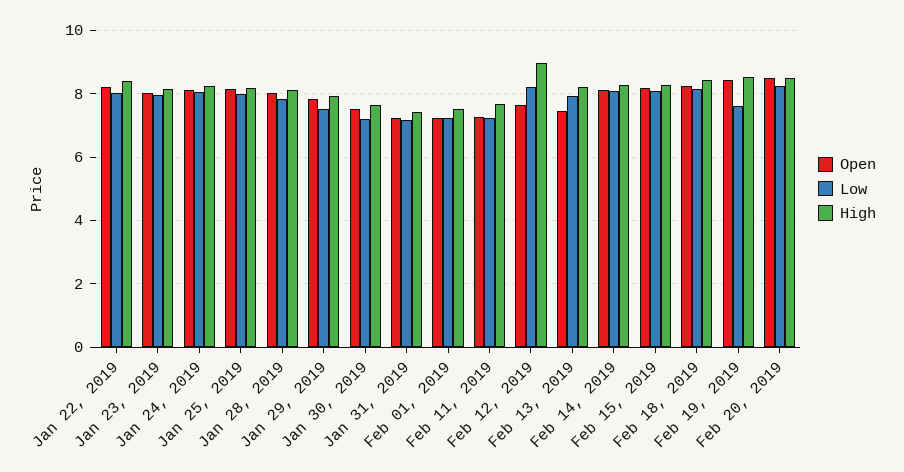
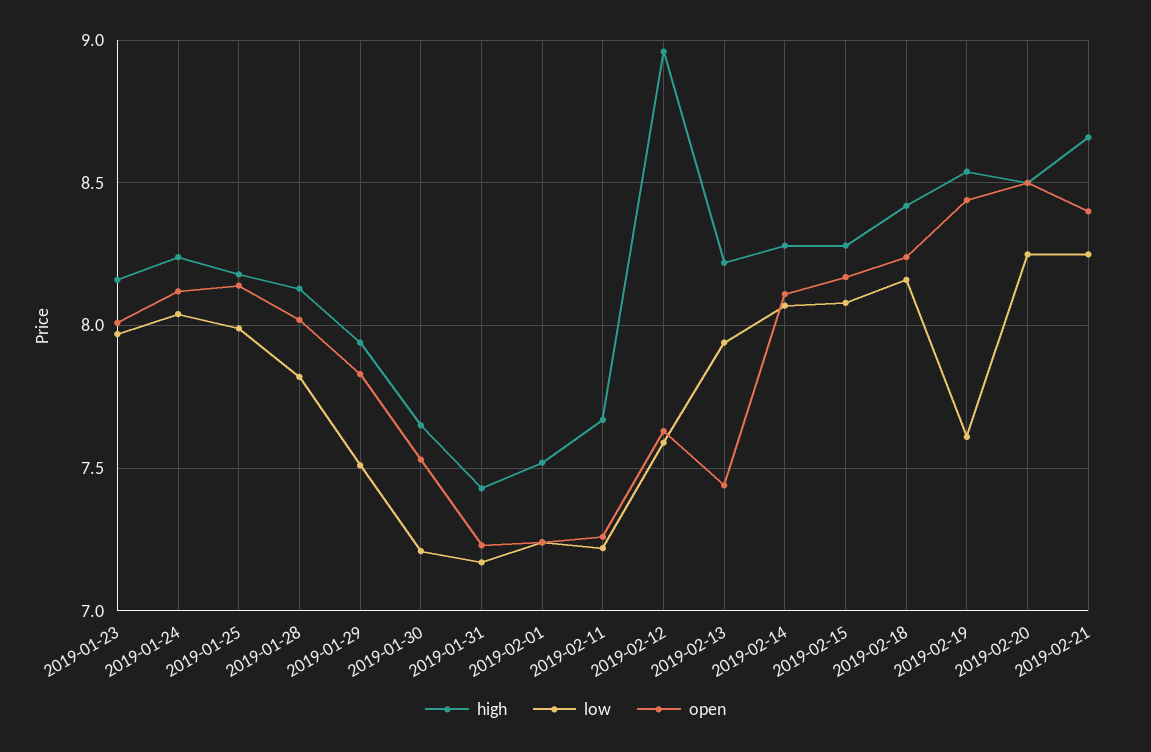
Open, Jan 22, 2019: 8.2 -> none
Low, Jan 22, 2019: 8 -> none
High, Jan 22, 2019: 8.4 -> none
Low, Feb 12, 2019: 8.2 -> 7.6
High, 2019-02-21: none -> 8.65
Low, 2019-02-21: none -> 8.25
Open, 2019-02-21: none -> 8.4

